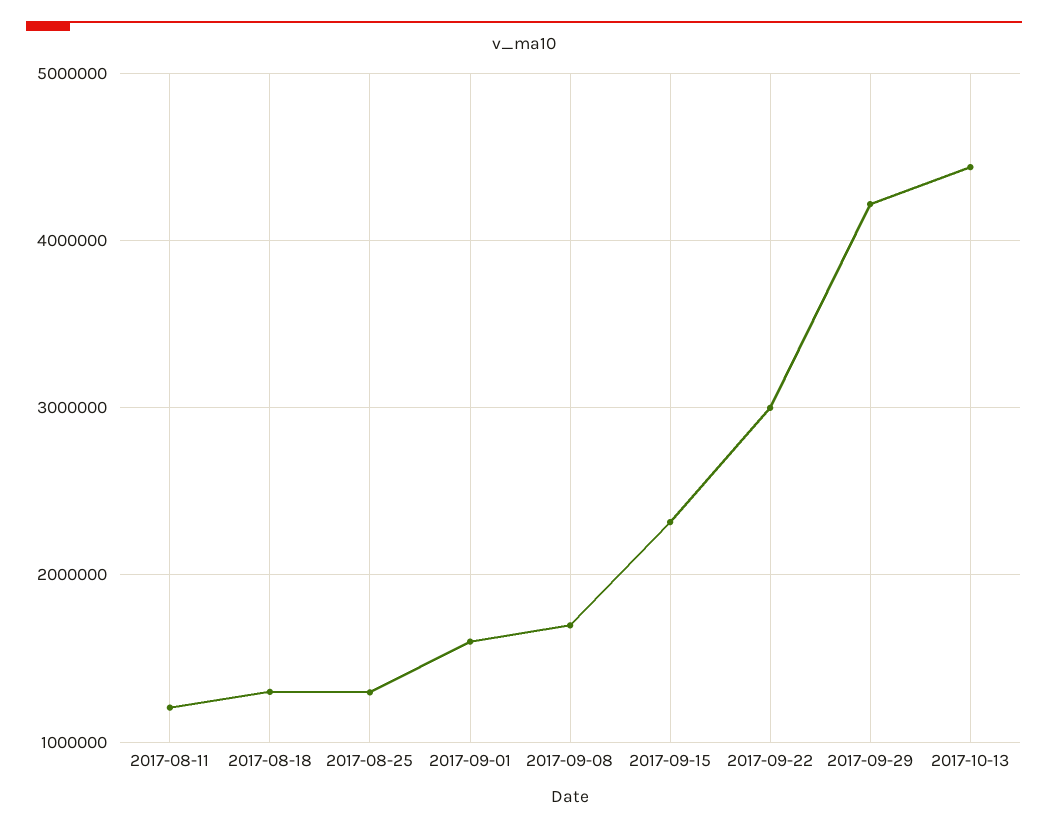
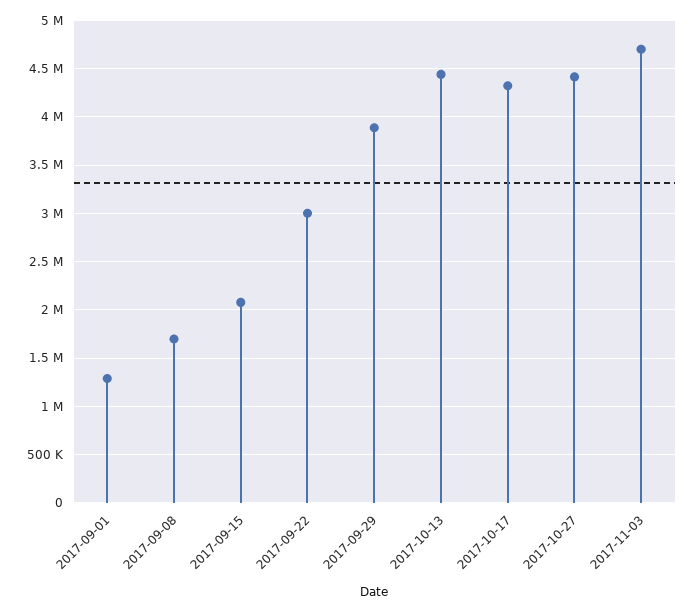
2017-08-11: 1200000 -> none
2017-08-18: 1300000 -> none
2017-08-25: 1300000 -> none
2017-09-01: 1600000 -> 1300000
2017-09-15: 2300000 -> 2100000
2017-09-29: 4200000 -> 3900000
2017-10-17: none -> 4300000
2017-10-27: none -> 4400000
2017-11-03: none -> 4700000

